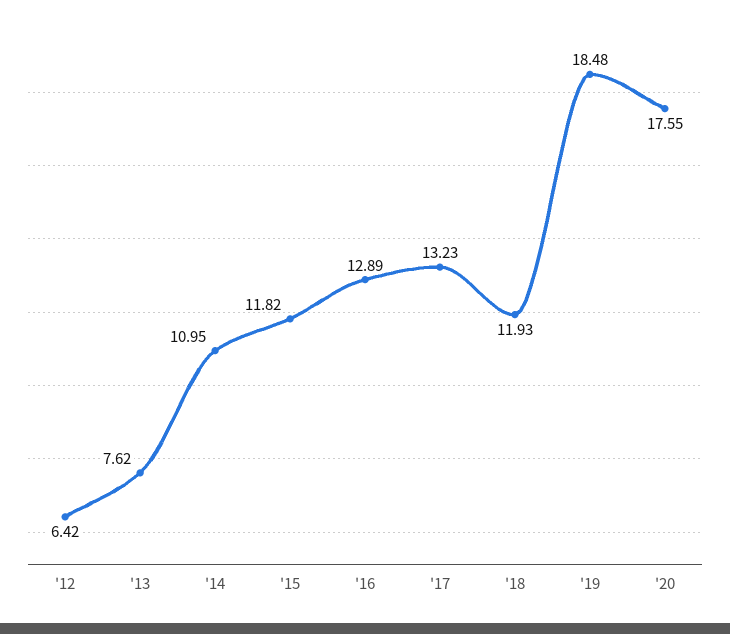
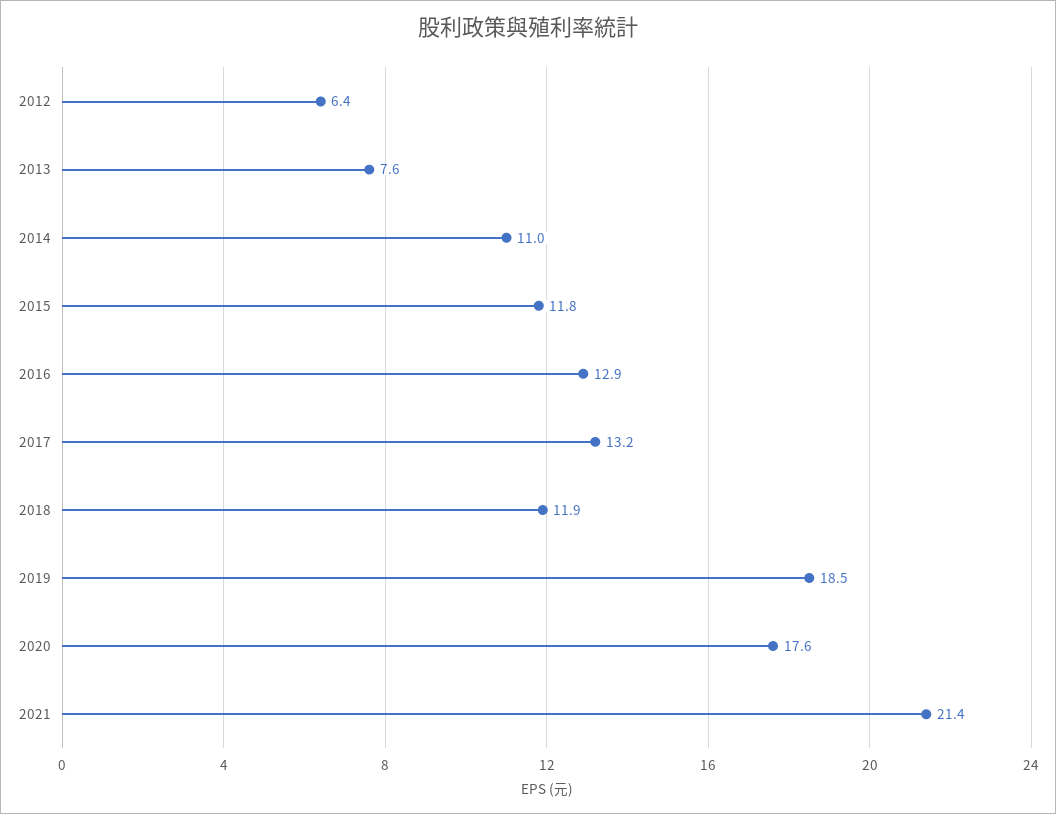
2021: none -> 21.4

